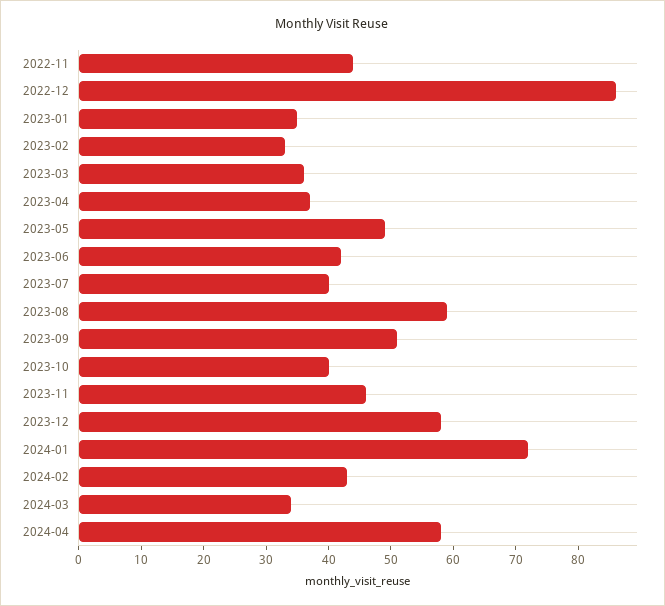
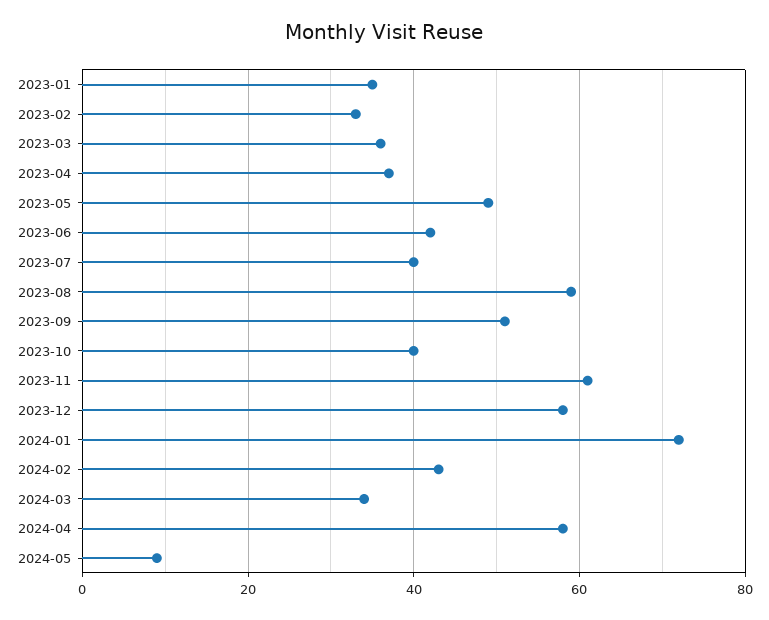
2022-11: 45 -> none
2022-12: 85 -> none
2023-11: 45 -> 60
2024-05: none -> 10

